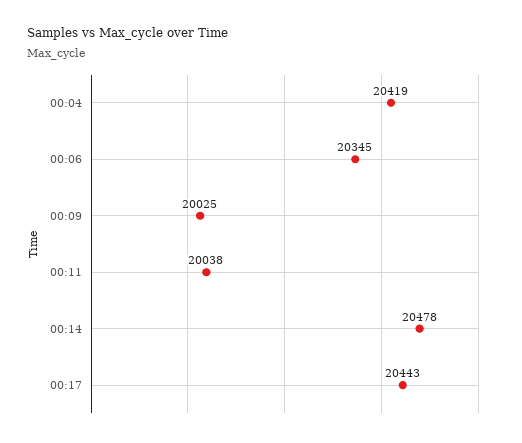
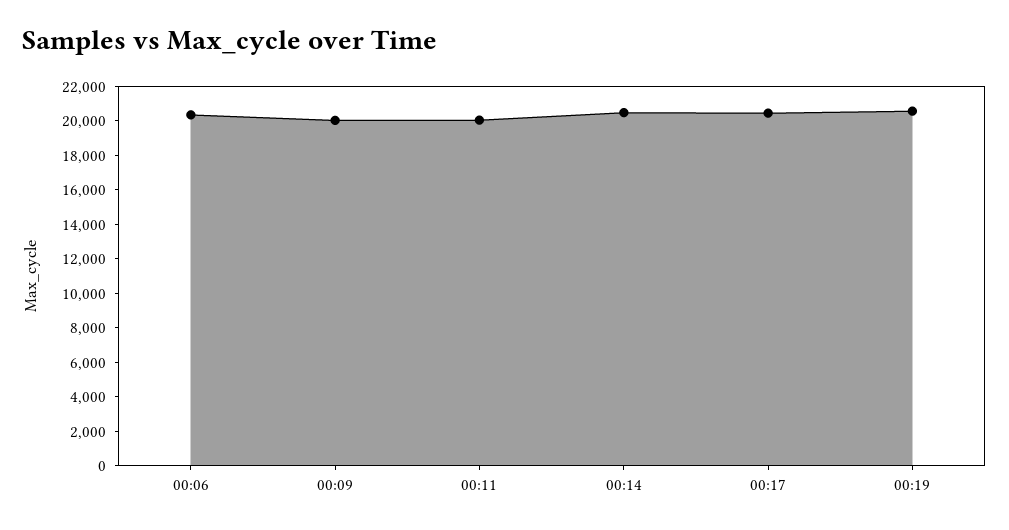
00:04: 20419 -> none
00:19: none -> 20500

